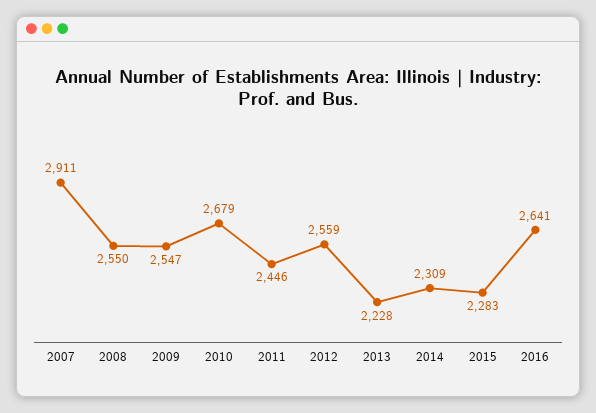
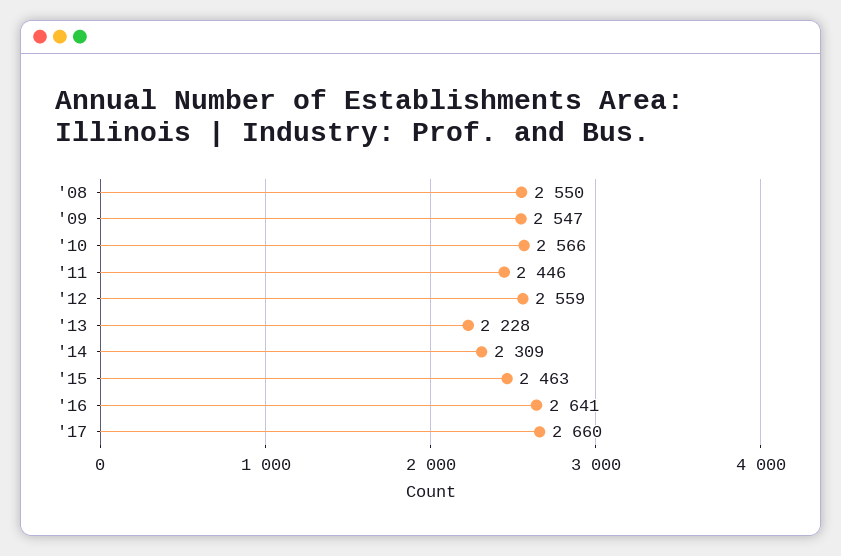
2007: 2911 -> none
2010: 2679 -> 2566
2015: 2283 -> 2463
'17: none -> 2660

